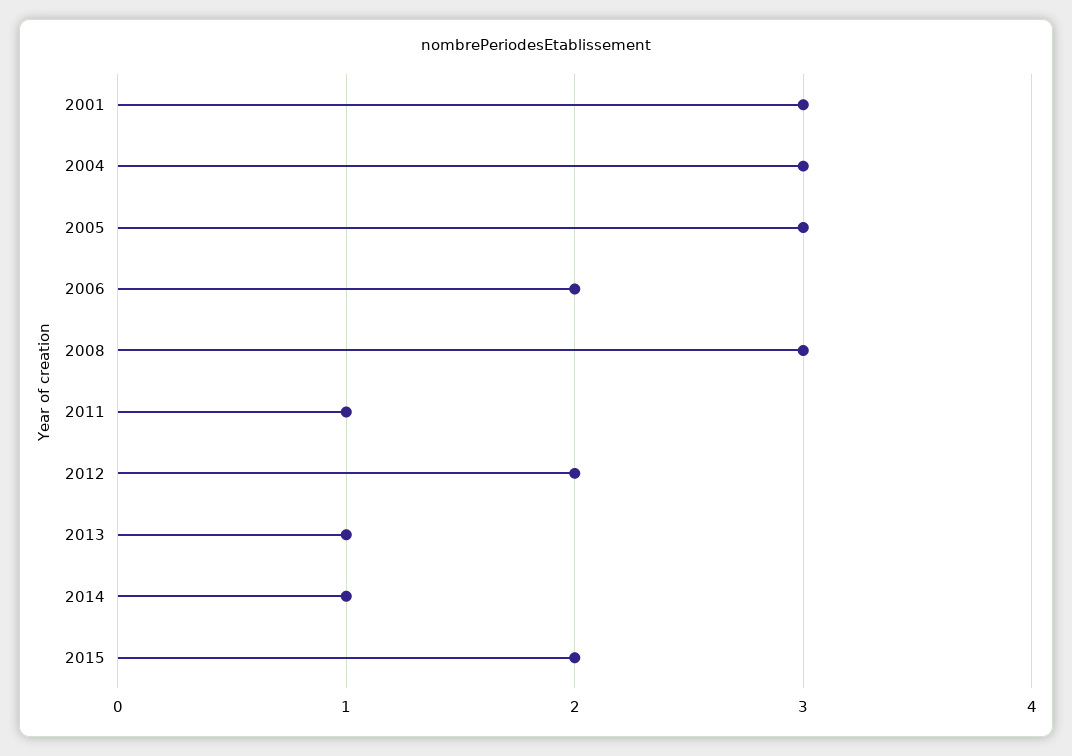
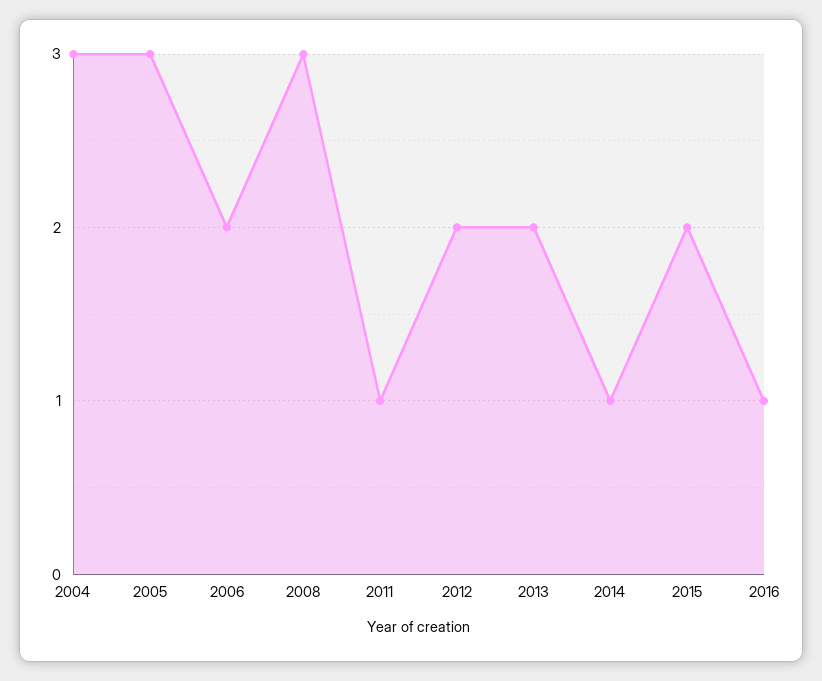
2001: 3 -> none
2013: 1 -> 2
2016: none -> 1

